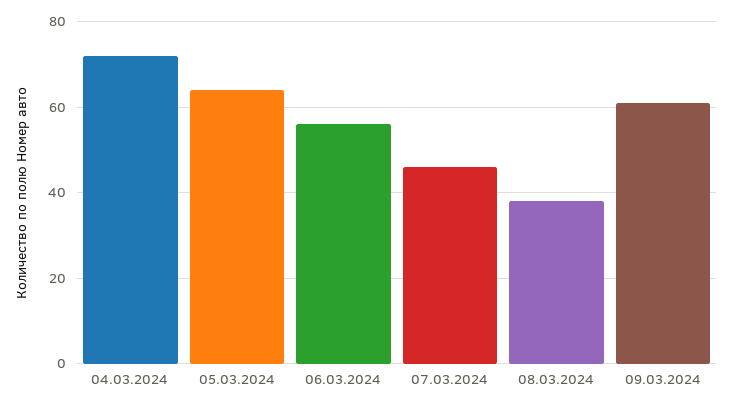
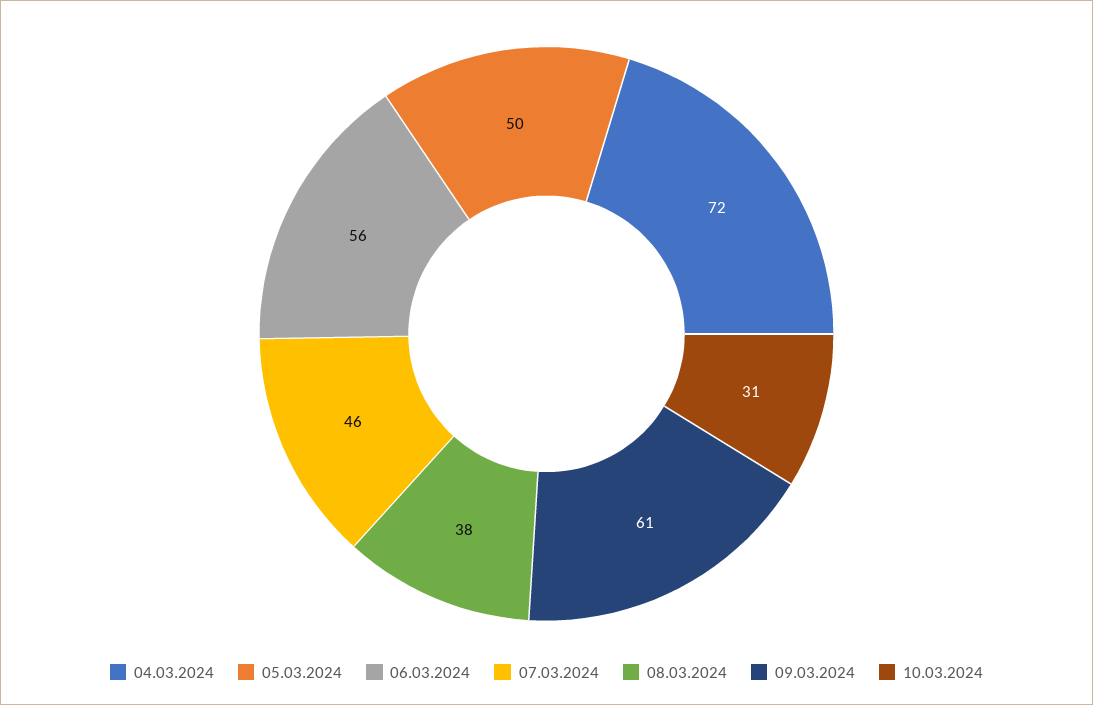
05.03.2024: 65 -> 50
10.03.2024: none -> 31

